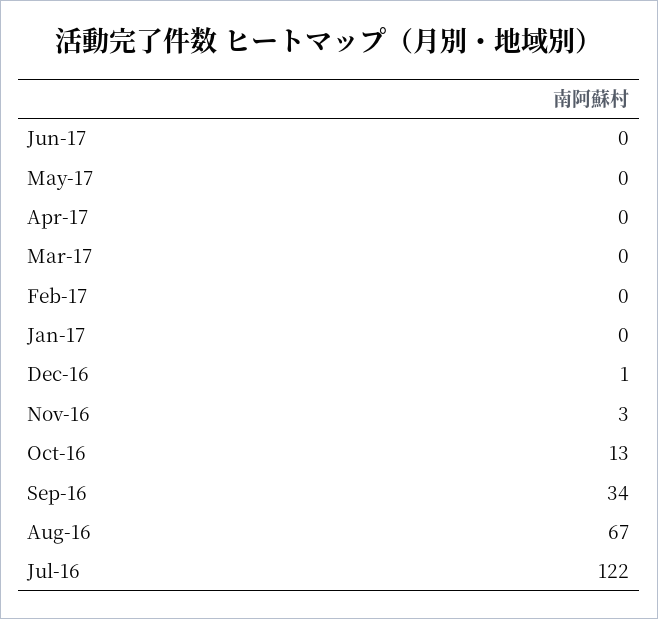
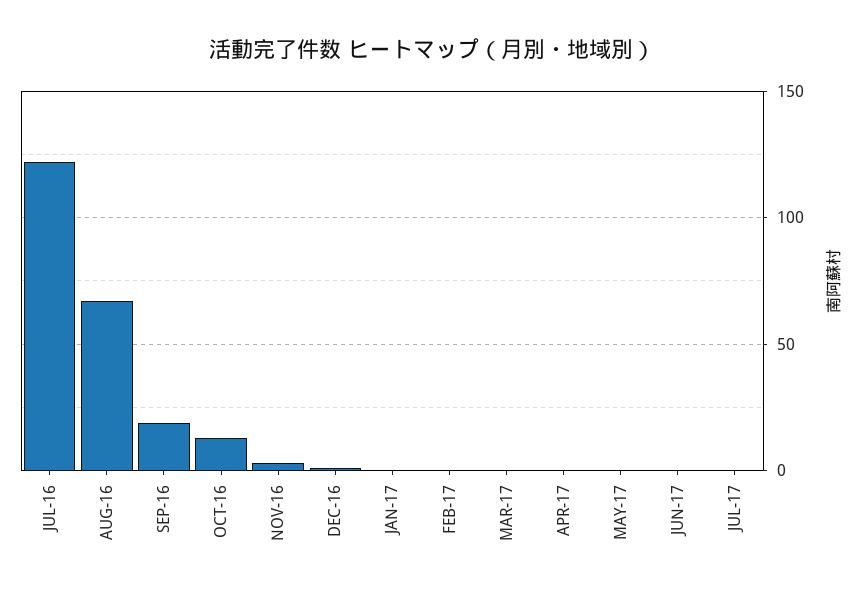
Sep-16: 34 -> 20
JUL-17: none -> 0

